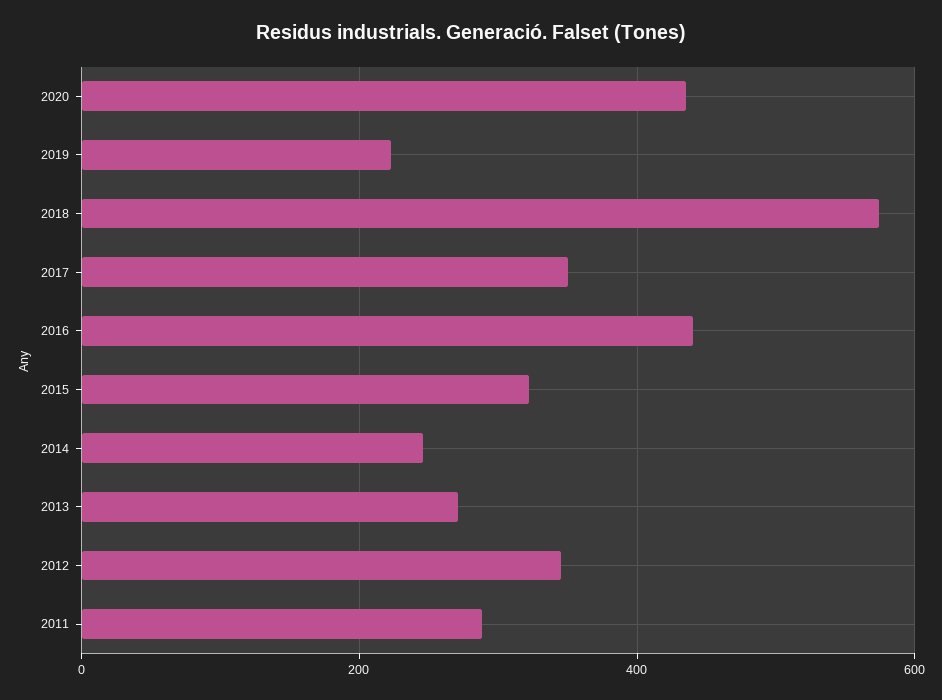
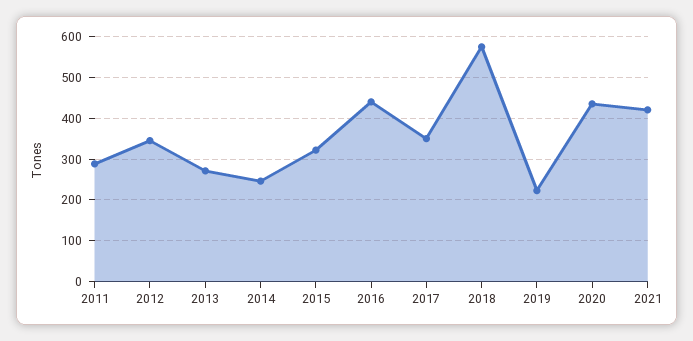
2021: none -> 420

